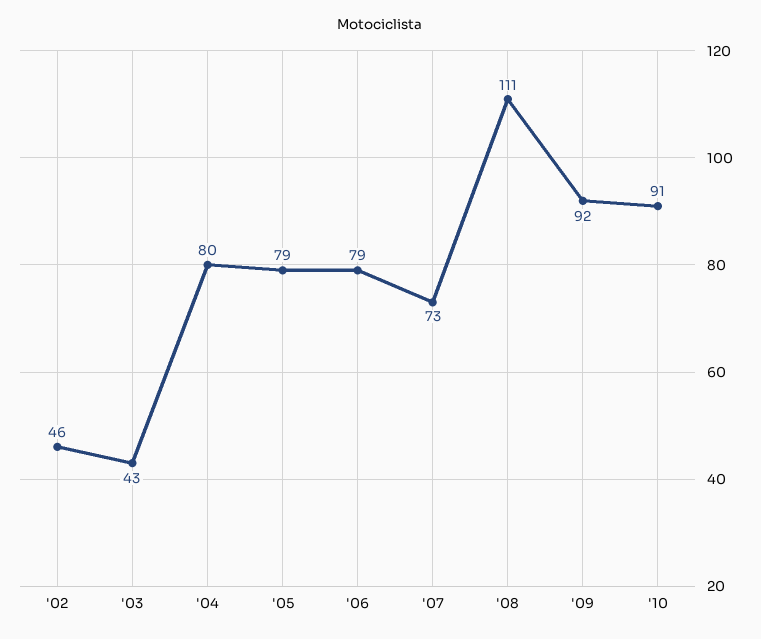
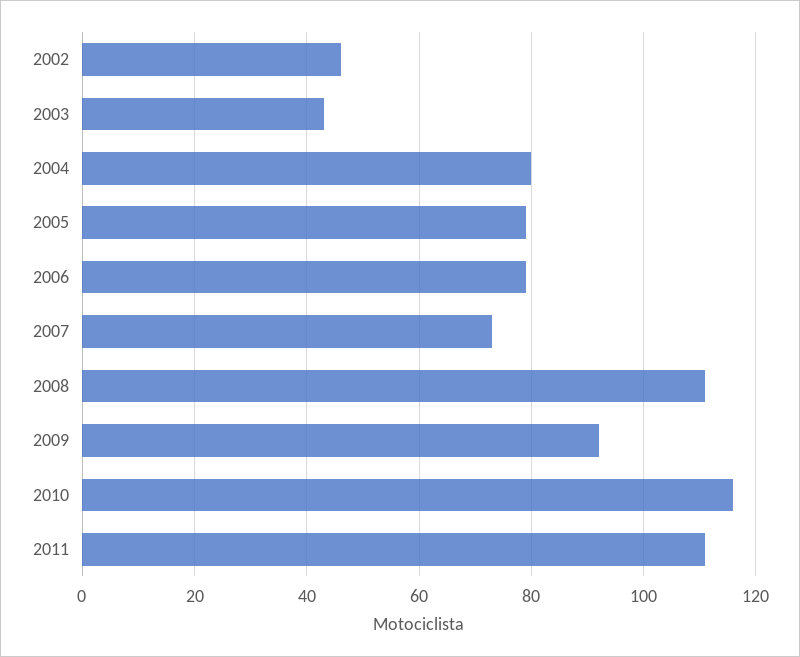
'10: 91 -> 115
2011: none -> 110

